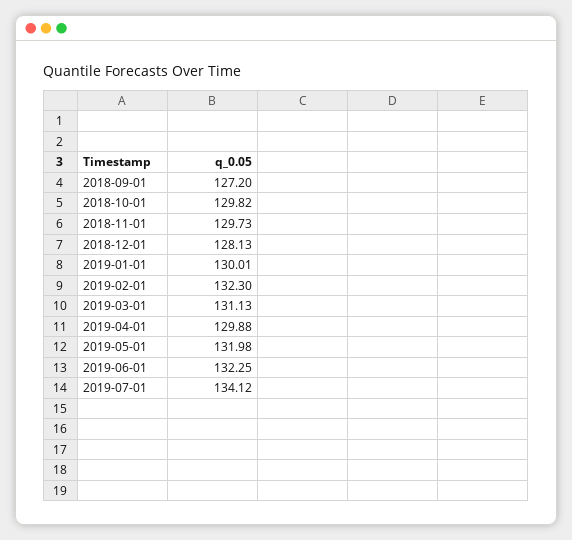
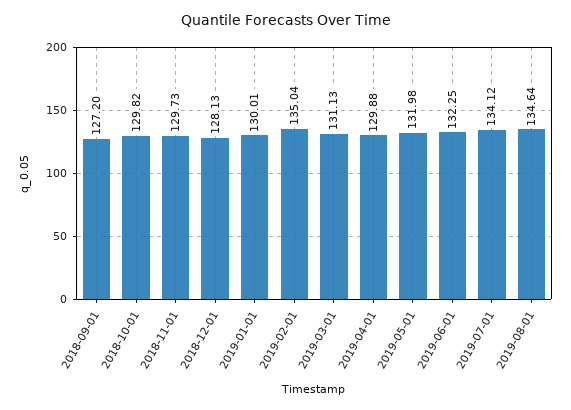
2019-02-01: 132.3 -> 135.04
2019-08-01: none -> 134.64

